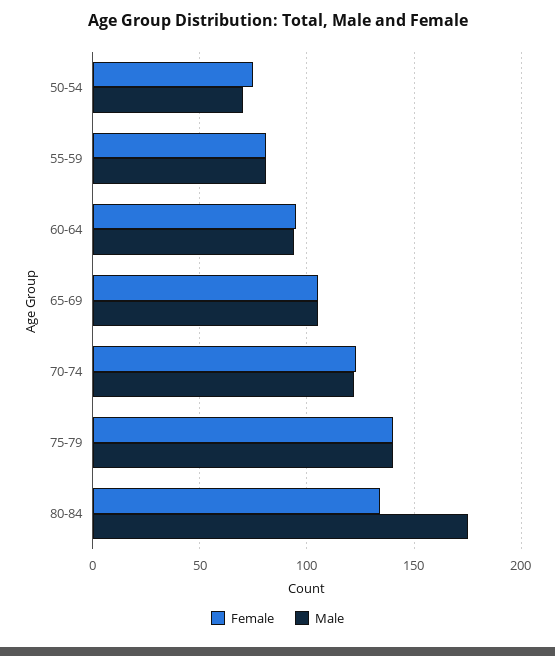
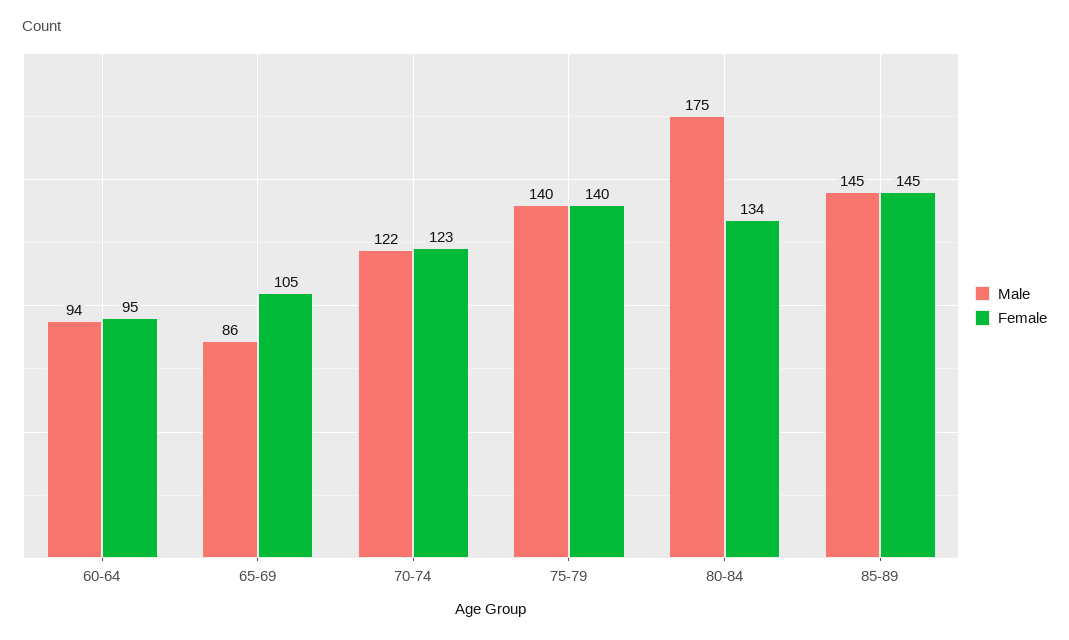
Female, 50-54: 75 -> none
Male, 50-54: 70 -> none
Female, 55-59: 80 -> none
Male, 55-59: 80 -> none
Male, 65-69: 105 -> 86
Male, 85-89: none -> 145
Female, 85-89: none -> 145

